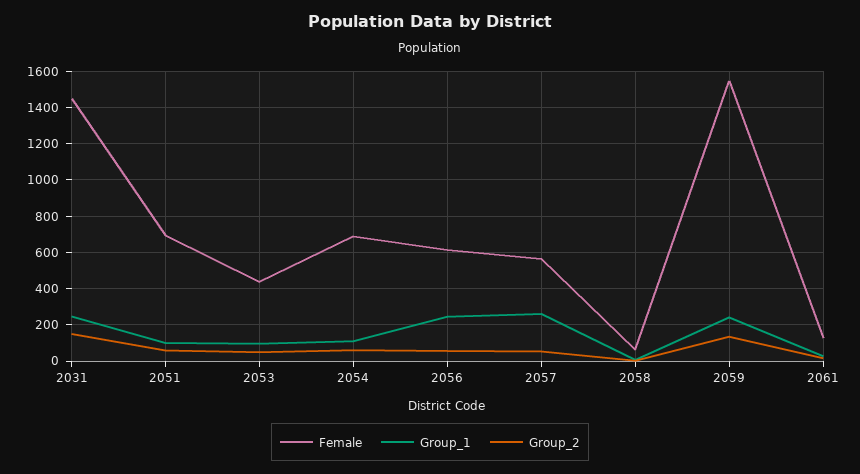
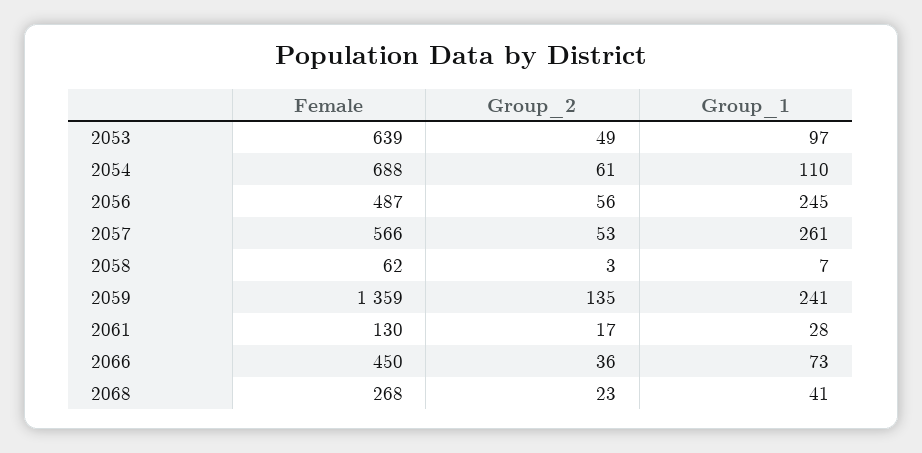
Female, 2031: 1450 -> none
Group_1, 2031: 250 -> none
Group_2, 2031: 150 -> none
Female, 2051: 700 -> none
Group_1, 2051: 100 -> none
Group_2, 2051: 50 -> none
Female, 2053: 450 -> 639
Female, 2056: 600 -> 487
Female, 2059: 1550 -> 1359
Female, 2066: none -> 450
Group_2, 2066: none -> 36
Group_1, 2066: none -> 73
Female, 2068: none -> 268
Group_2, 2068: none -> 23
Group_1, 2068: none -> 41

